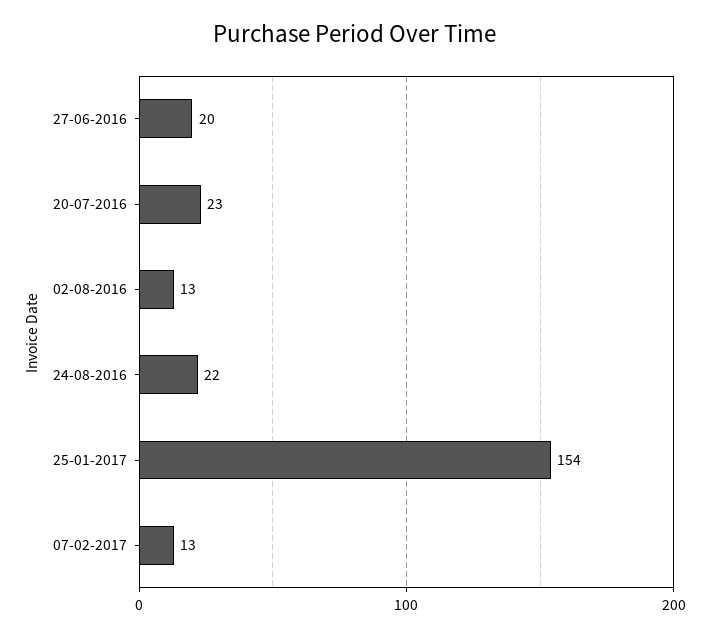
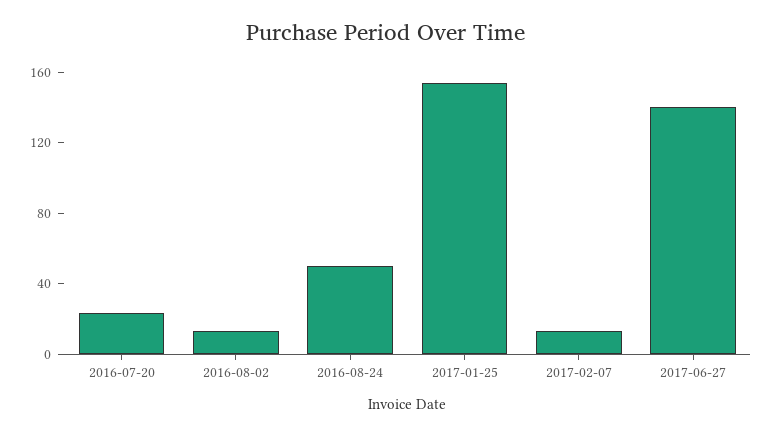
27-06-2016: 20 -> none
24-08-2016: 22 -> 50
2017-06-27: none -> 140

